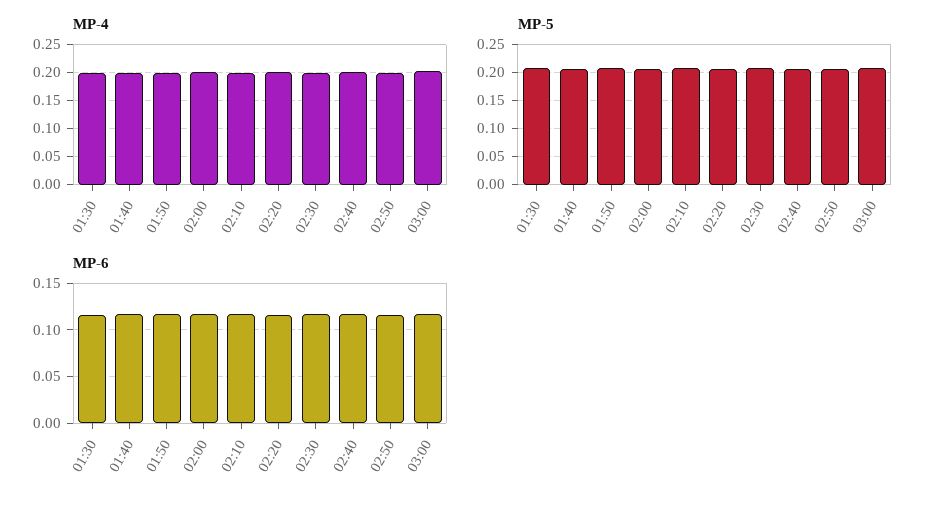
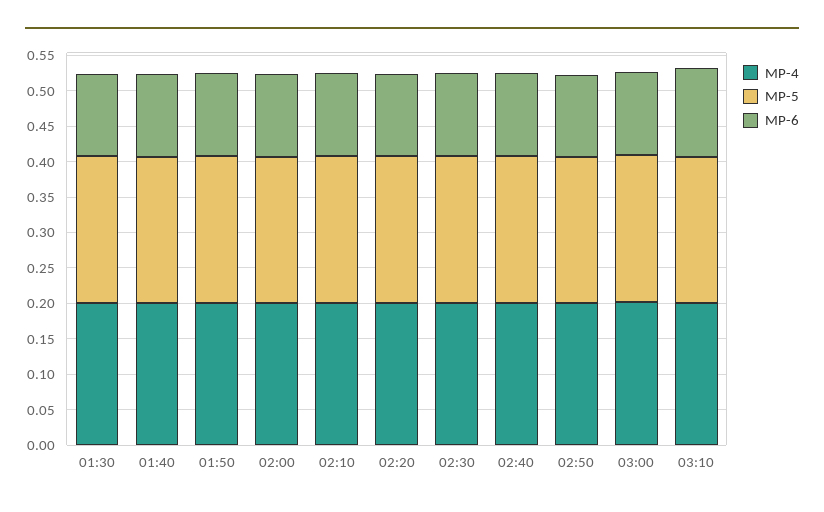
MP-4, 03:10: none -> 0.2
MP-5, 03:10: none -> 0.2
MP-6, 03:10: none -> 0.125

